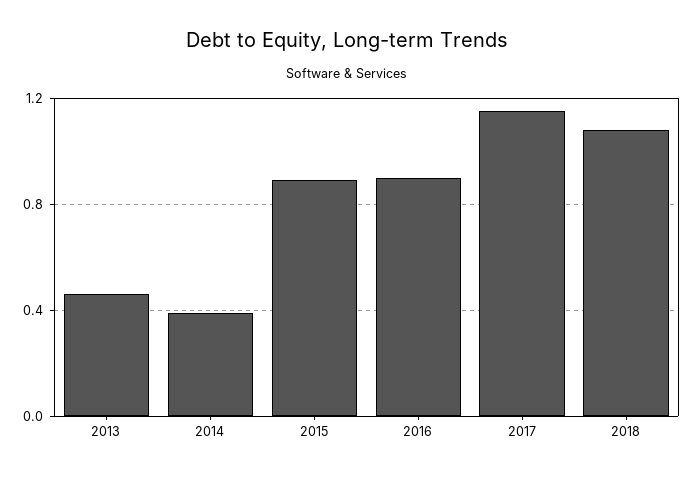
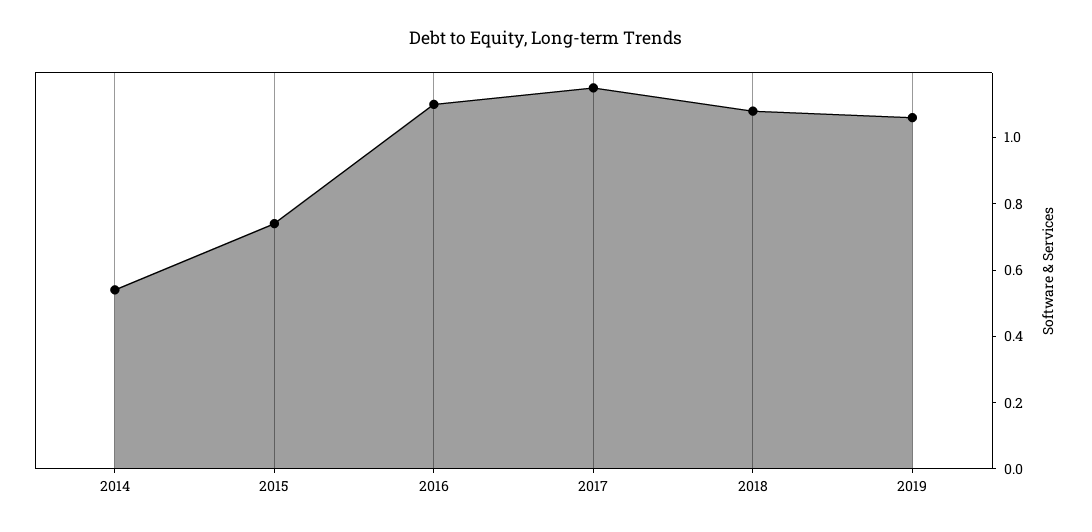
2013: 0.45 -> none
2014: 0.4 -> 0.55
2015: 0.9 -> 0.75
2016: 0.9 -> 1.1
2019: none -> 1.05

